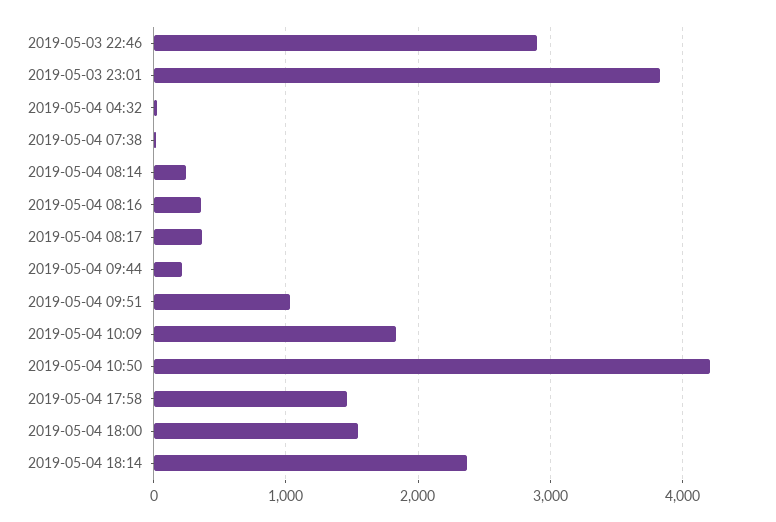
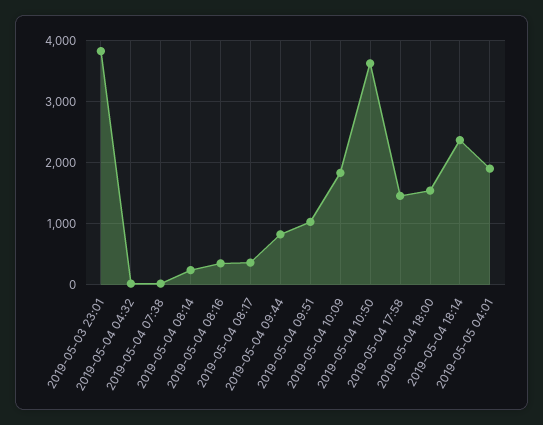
2019-05-03 22:46: 2900 -> none
2019-05-04 09:44: 200 -> 800
2019-05-04 10:50: 4200 -> 3600
2019-05-05 04:01: none -> 1900

